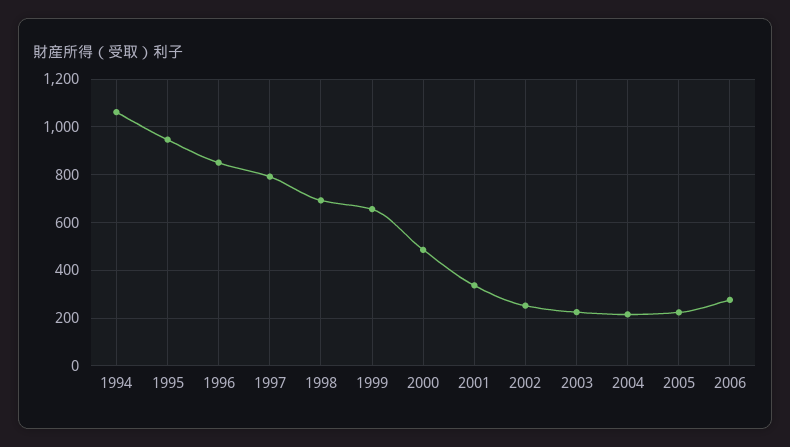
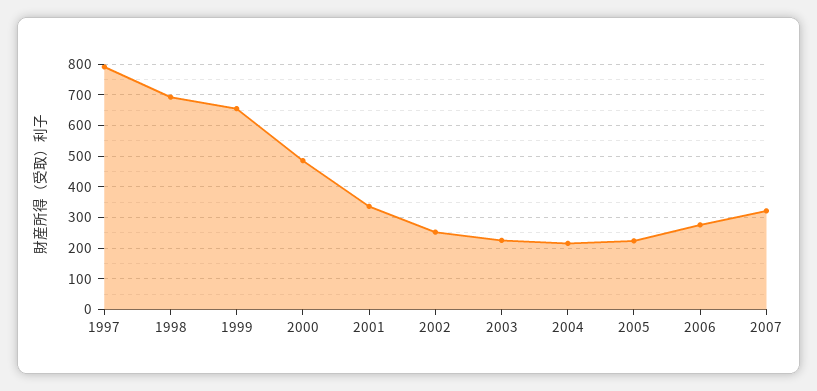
1994: 1050 -> none
1995: 950 -> none
1996: 850 -> none
2007: none -> 320

